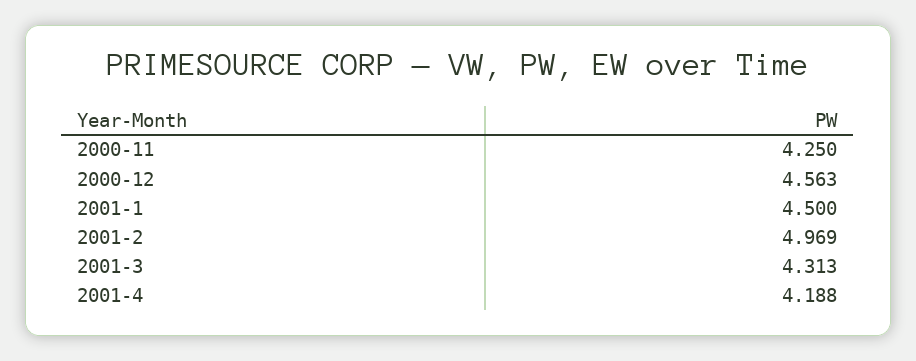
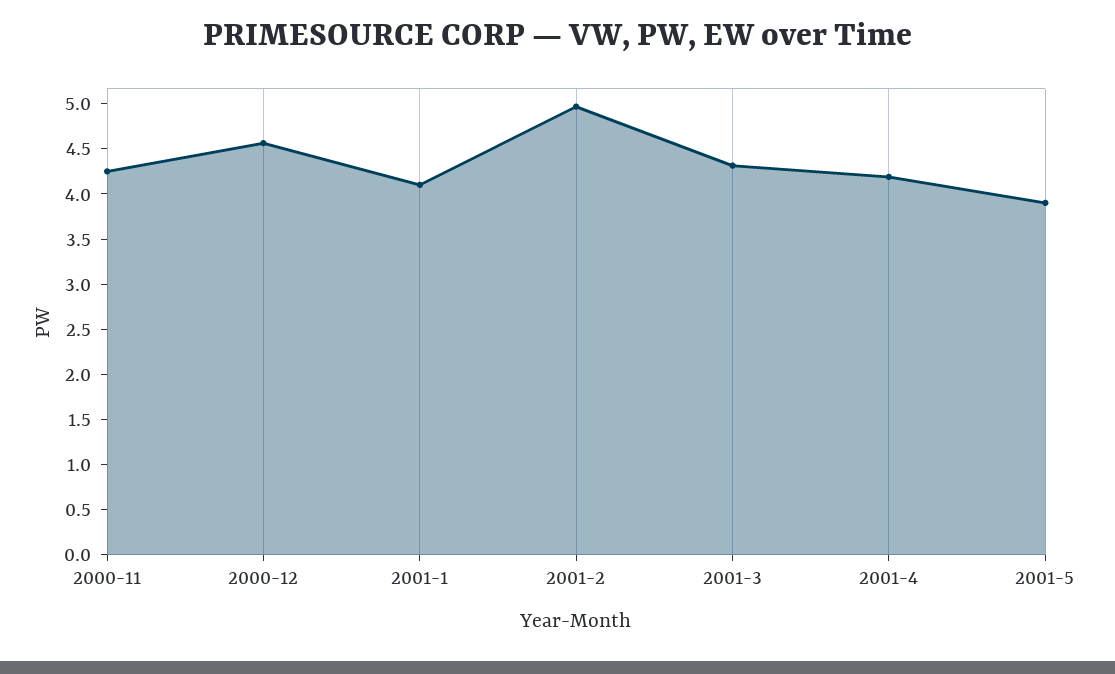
2001-1: 4.5 -> 4.1
2001-5: none -> 3.9

